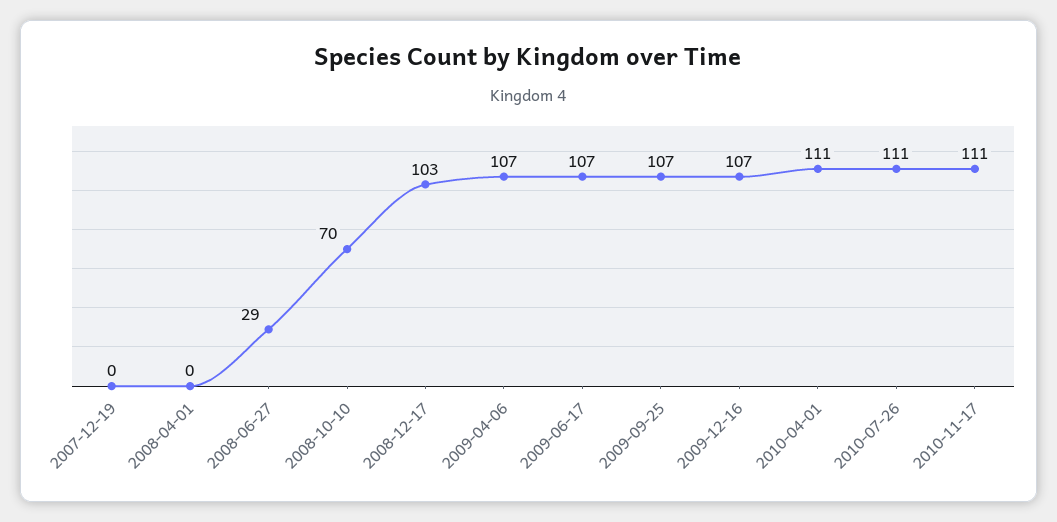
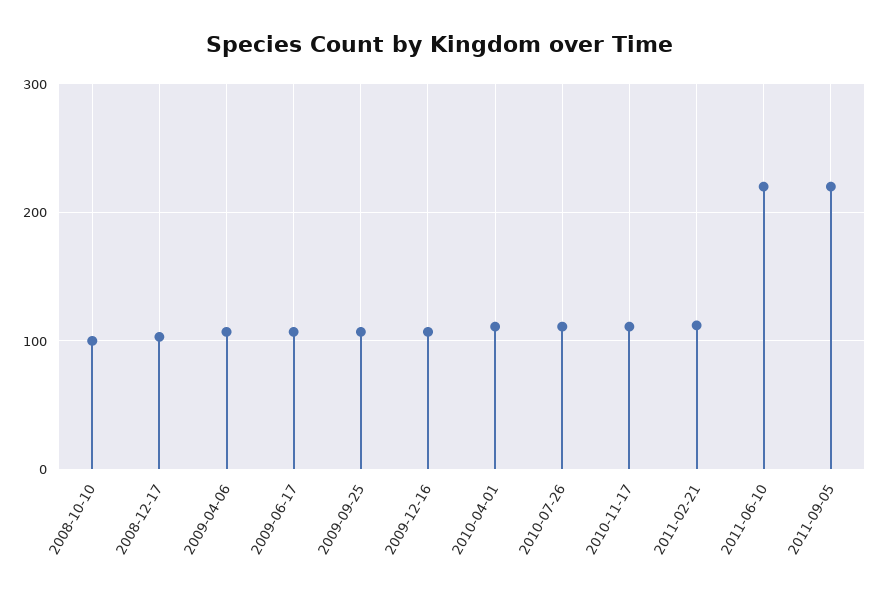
2007-12-19: 0 -> none
2008-04-01: 0 -> none
2008-06-27: 29 -> none
2008-10-10: 70 -> 100
2011-02-21: none -> 110
2011-06-10: none -> 220
2011-09-05: none -> 220

